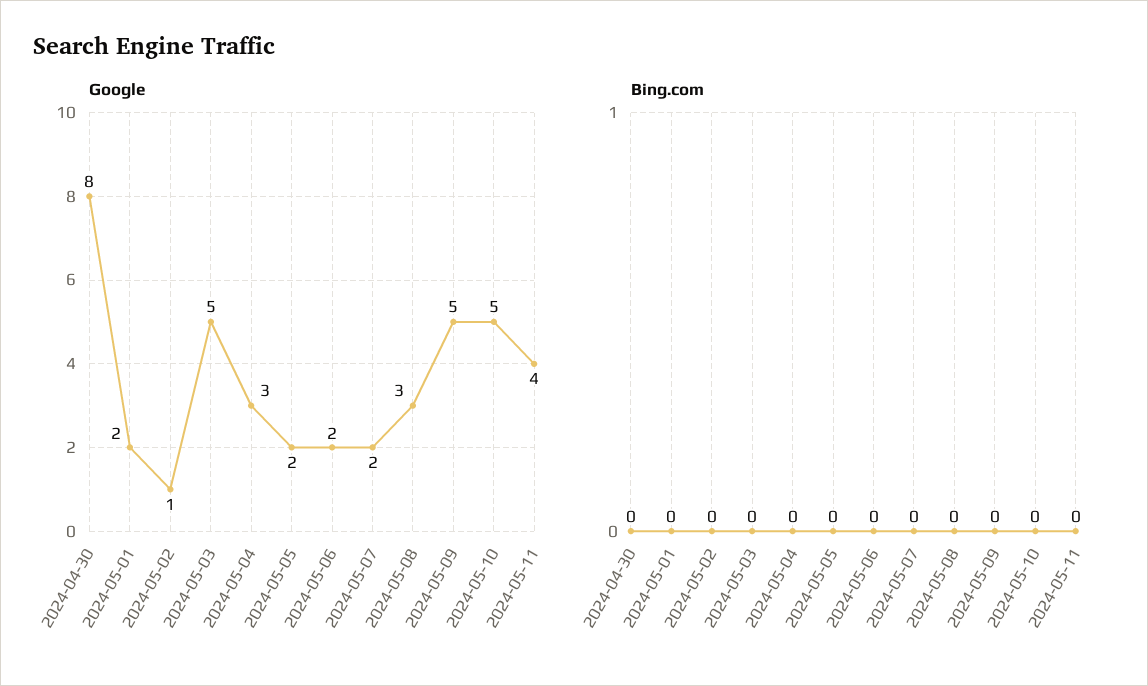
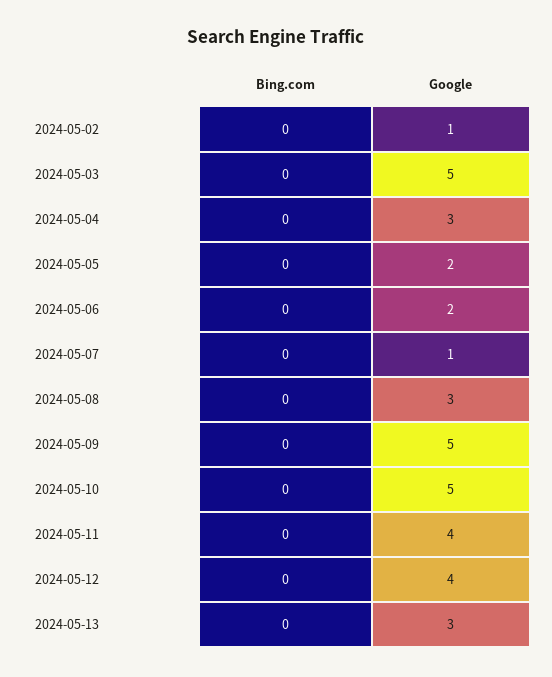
Google, 2024-04-30: 8 -> none
Google, 2024-05-01: 2 -> none
Google, 2024-05-07: 2 -> 1
Bing.com, 2024-04-30: 0 -> none
Bing.com, 2024-05-01: 0 -> none
Bing.com, 2024-05-12: none -> 0
Google, 2024-05-12: none -> 4
Bing.com, 2024-05-13: none -> 0
Google, 2024-05-13: none -> 3

